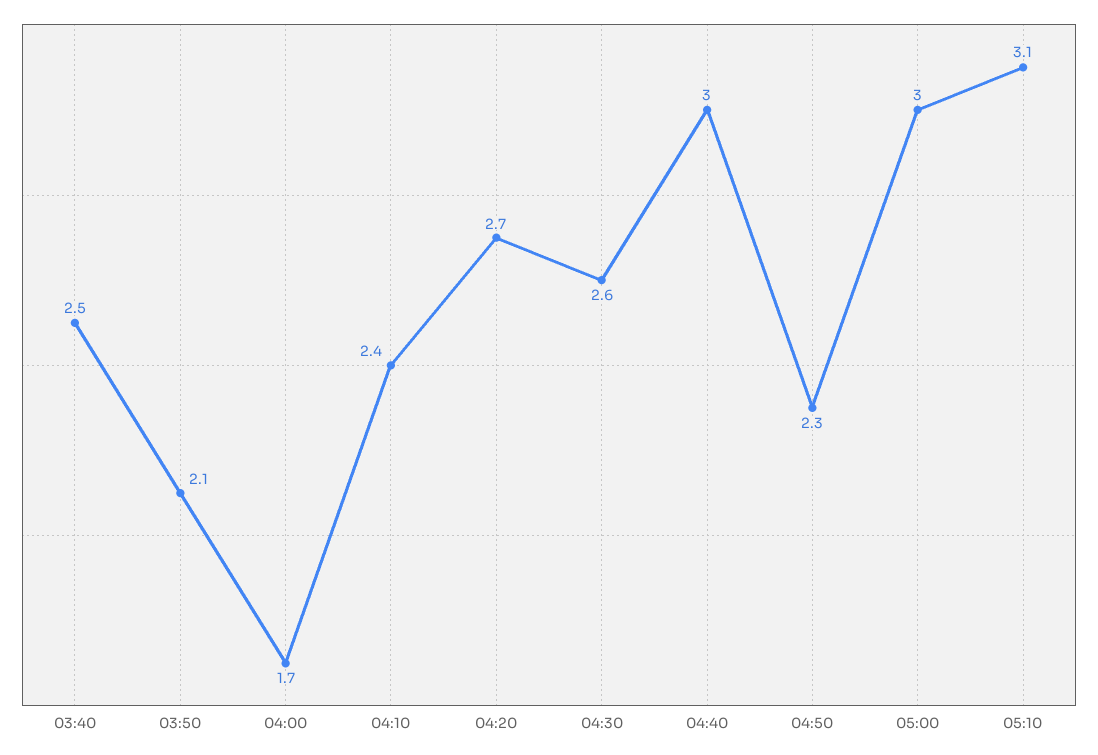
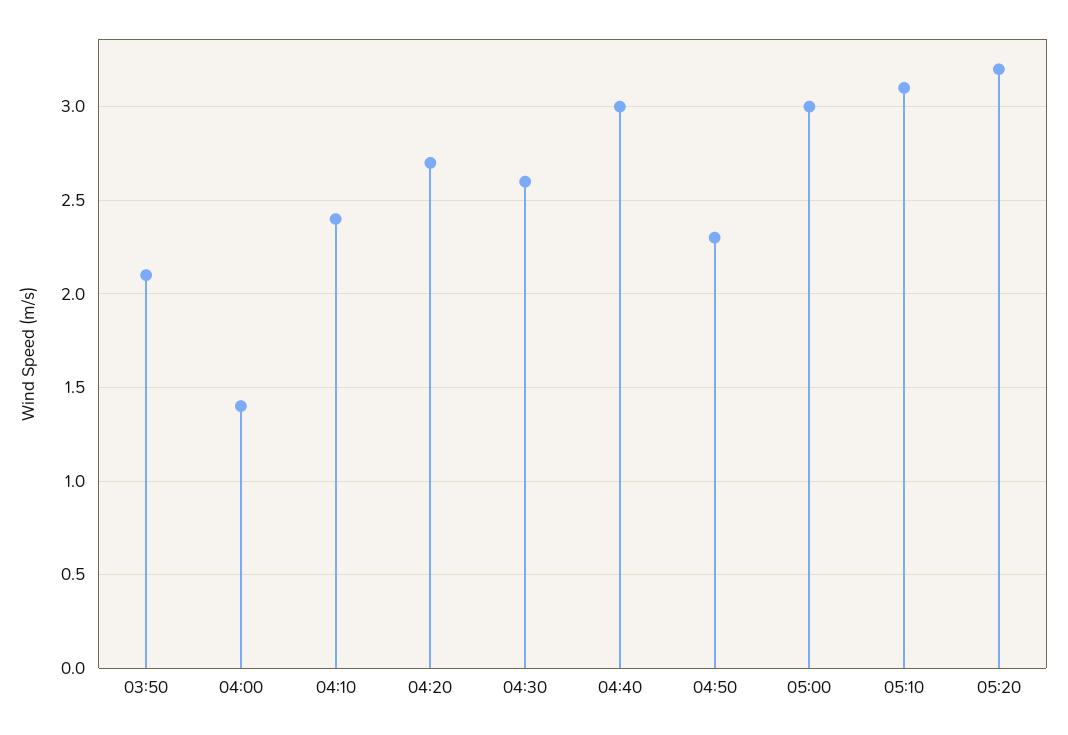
03:40: 2.5 -> none
04:00: 1.7 -> 1.4
05:20: none -> 3.2

